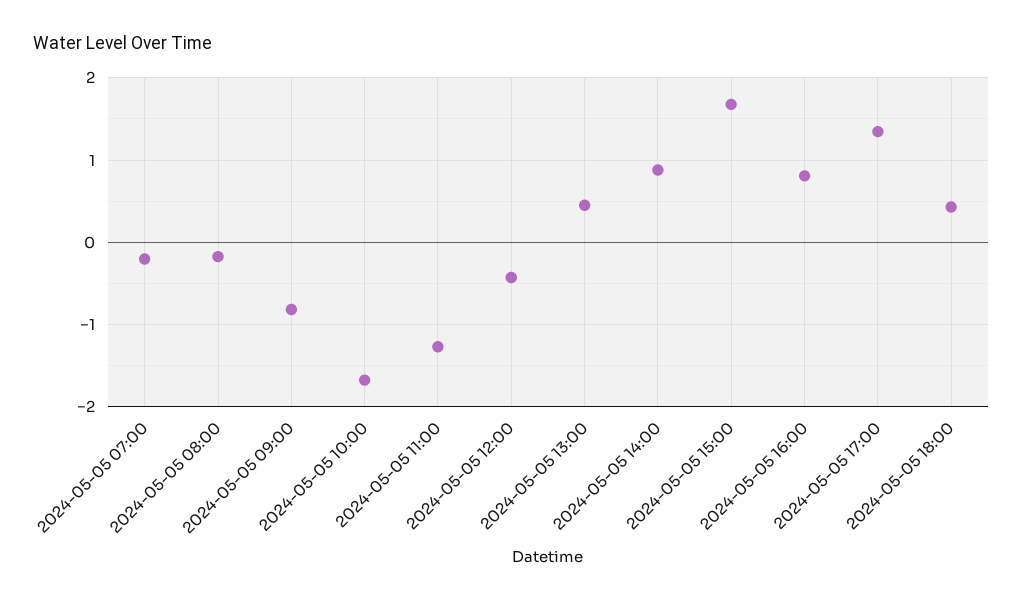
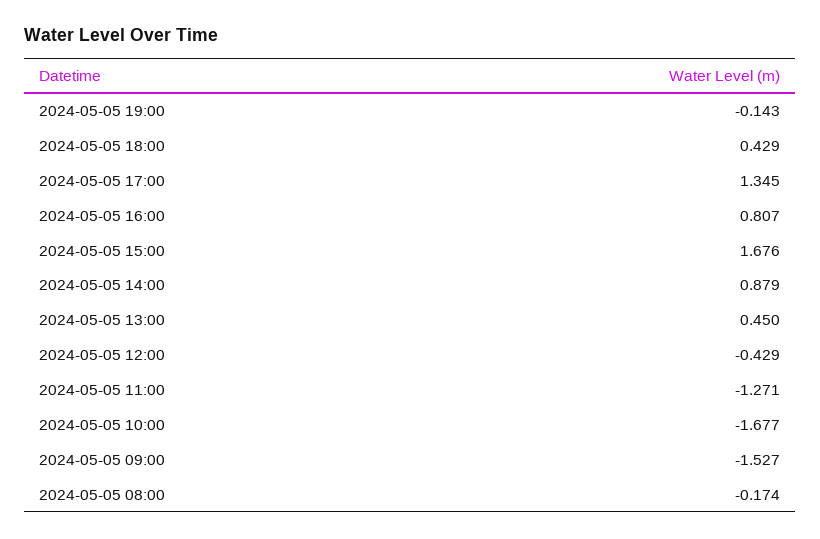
2024-05-05 07:00: -0.2 -> none
2024-05-05 09:00: -0.8 -> -1.527
2024-05-05 19:00: none -> -0.143

